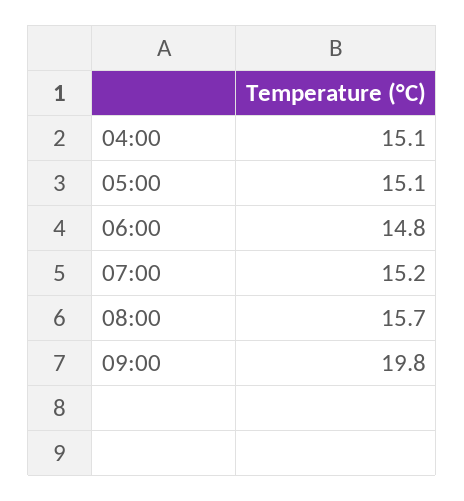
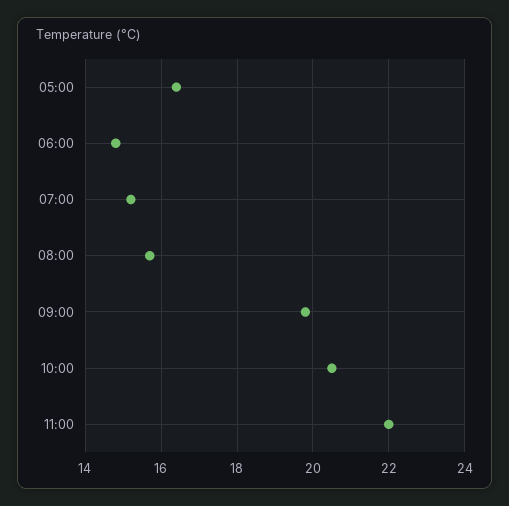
04:00: 15.1 -> none
05:00: 15.1 -> 16.5
10:00: none -> 20.5
11:00: none -> 22

